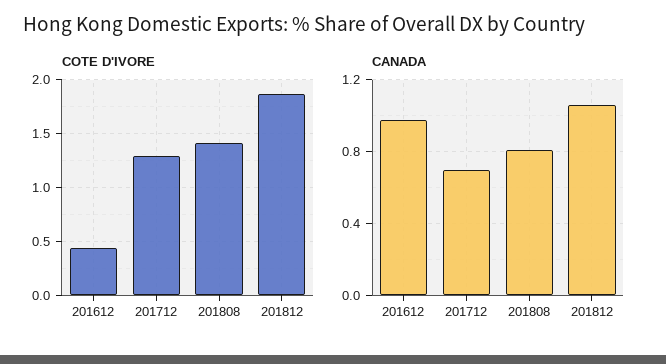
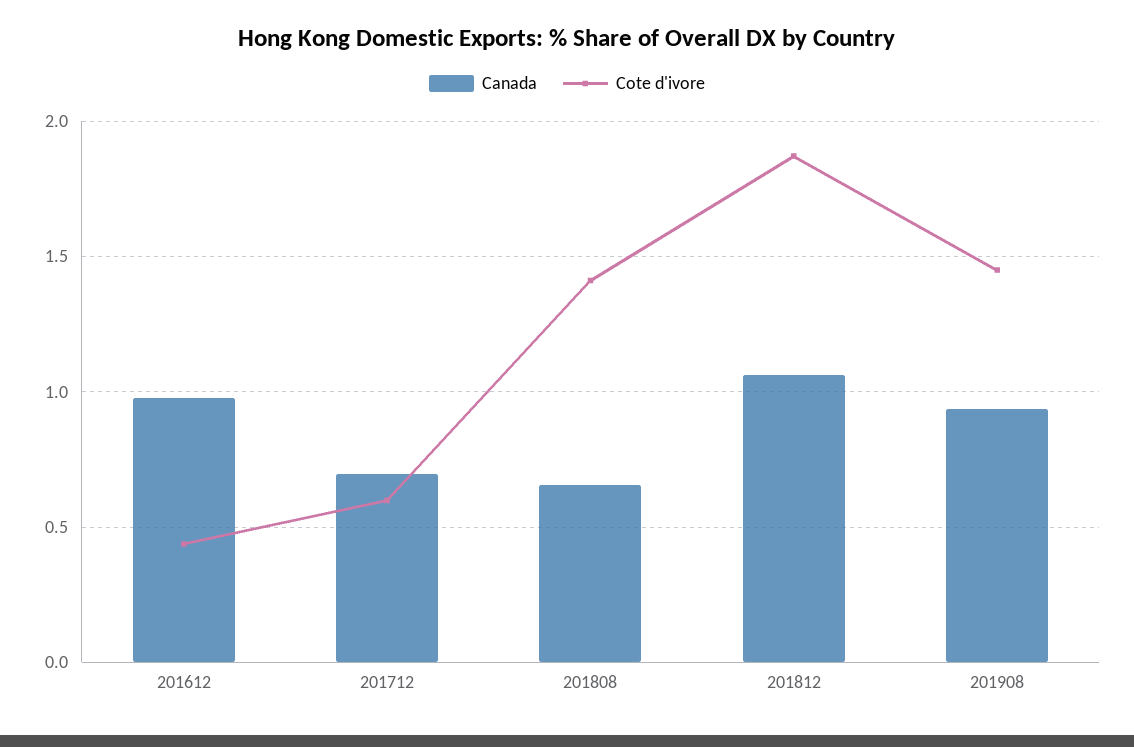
COTE D'IVORE, 201712: 1.3 -> 0.6
CANADA, 201808: 0.8 -> 0.65
CANADA, 201908: none -> 0.95
COTE D'IVORE, 201908: none -> 1.45

